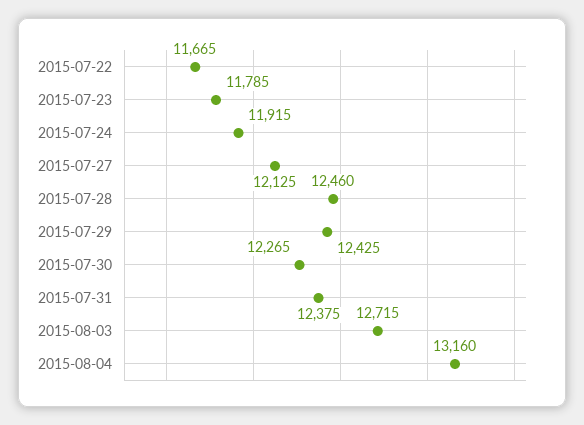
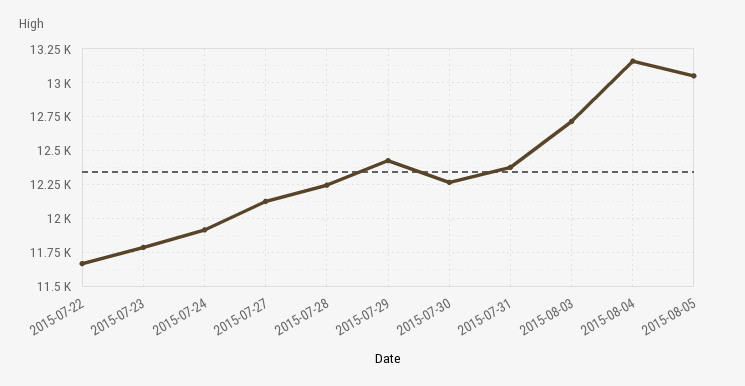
2015-07-28: 12460 -> 12250
2015-08-05: none -> 13050

